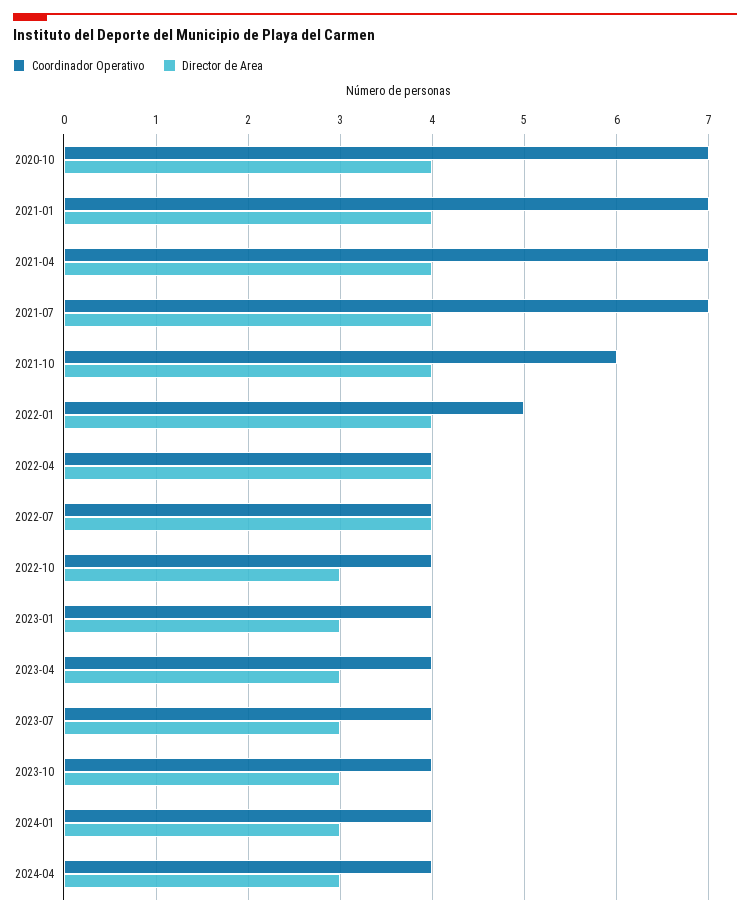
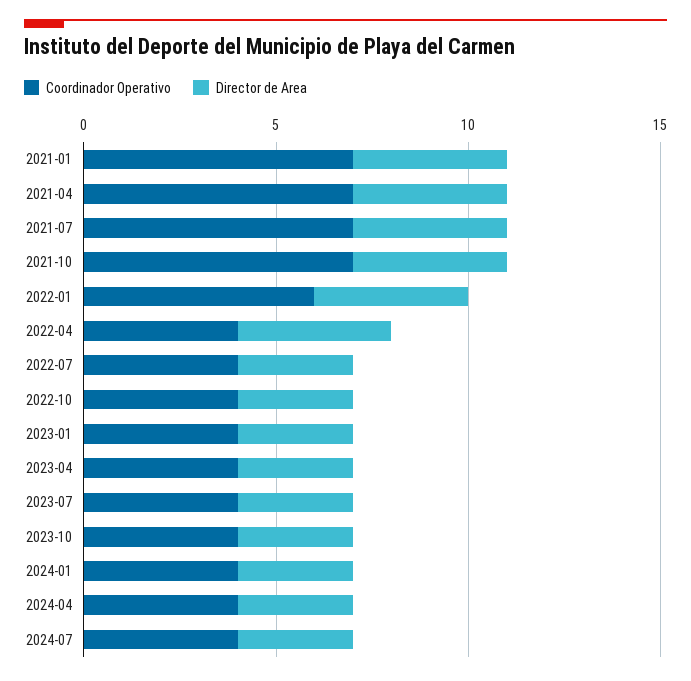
Coordinador Operativo, 2020-10: 7 -> none
Director de Area, 2020-10: 4 -> none
Coordinador Operativo, 2021-10: 6 -> 7
Coordinador Operativo, 2022-01: 5 -> 6
Director de Area, 2022-07: 4 -> 3
Coordinador Operativo, 2024-07: none -> 4
Director de Area, 2024-07: none -> 3

